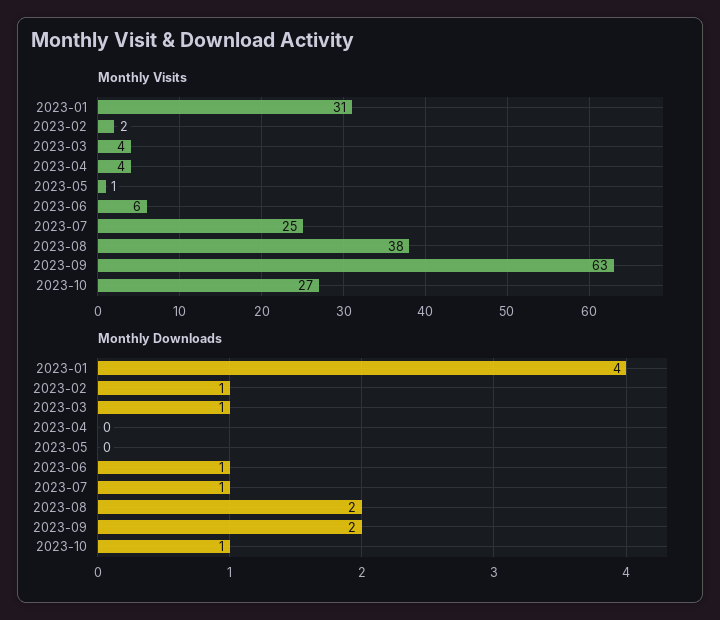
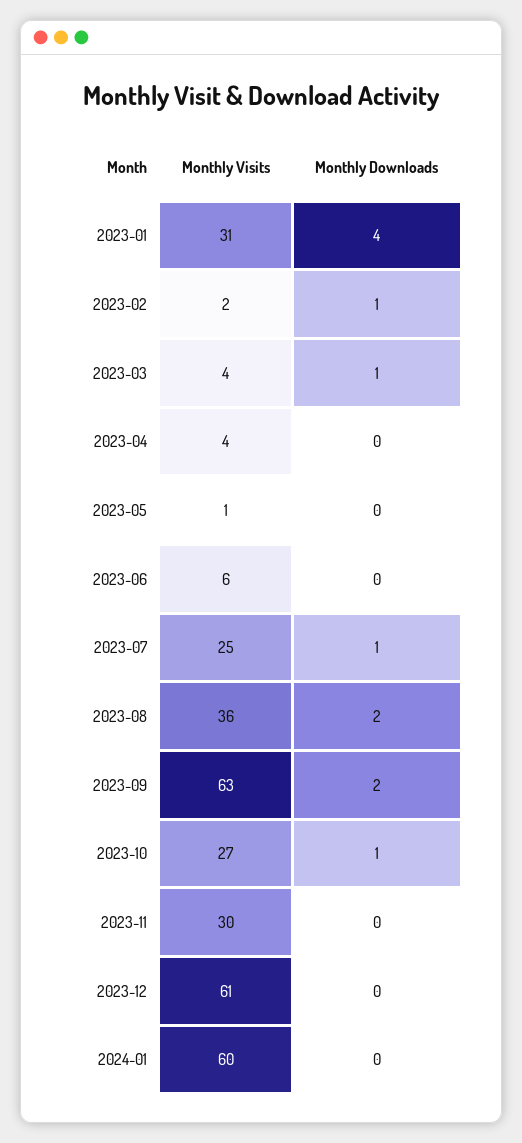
Monthly Visits, 2023-08: 38 -> 36
Monthly Downloads, 2023-06: 1 -> 0
Monthly Visits, 2023-11: none -> 30
Monthly Downloads, 2023-11: none -> 0
Monthly Visits, 2023-12: none -> 61
Monthly Downloads, 2023-12: none -> 0
Monthly Visits, 2024-01: none -> 60
Monthly Downloads, 2024-01: none -> 0

